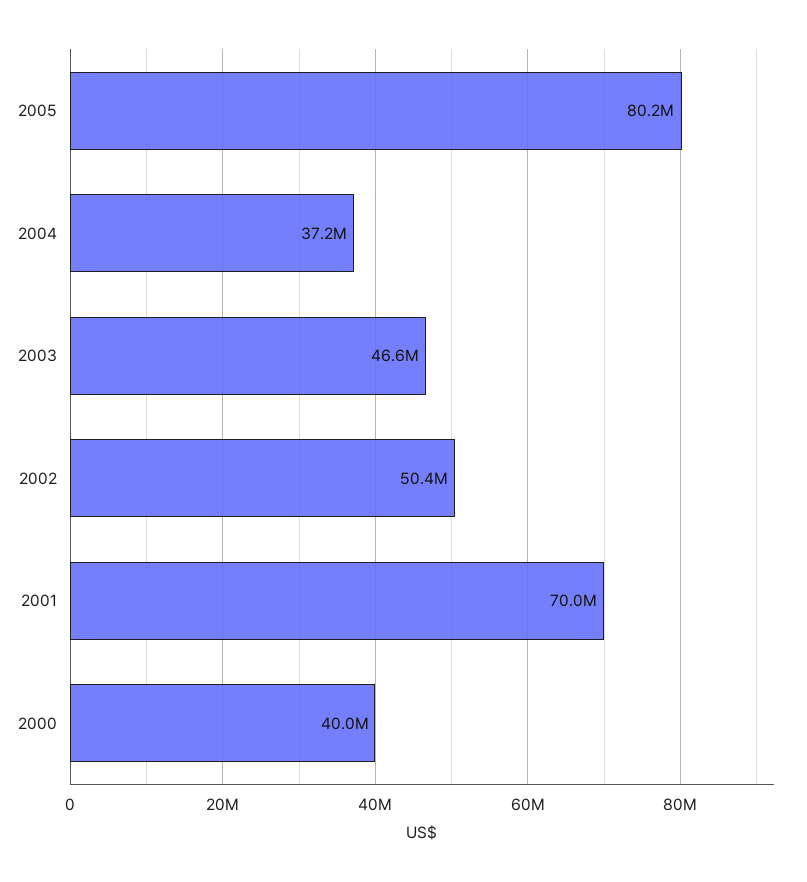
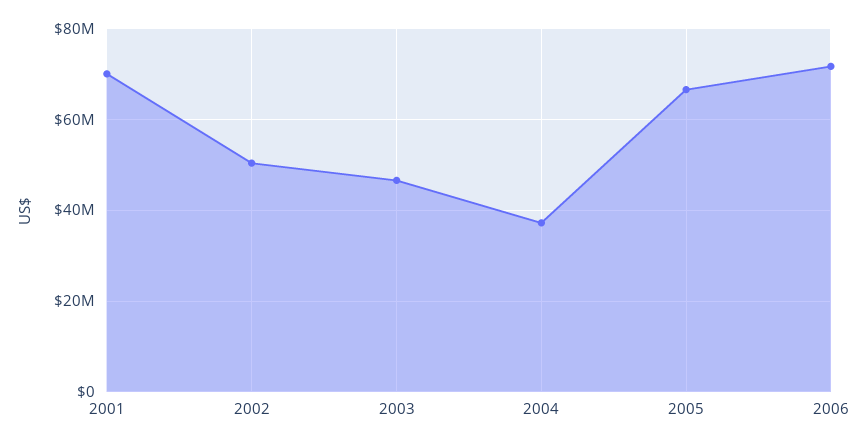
2005: 80200000 -> 66000000
2000: 40000000 -> none
2006: none -> 72000000

